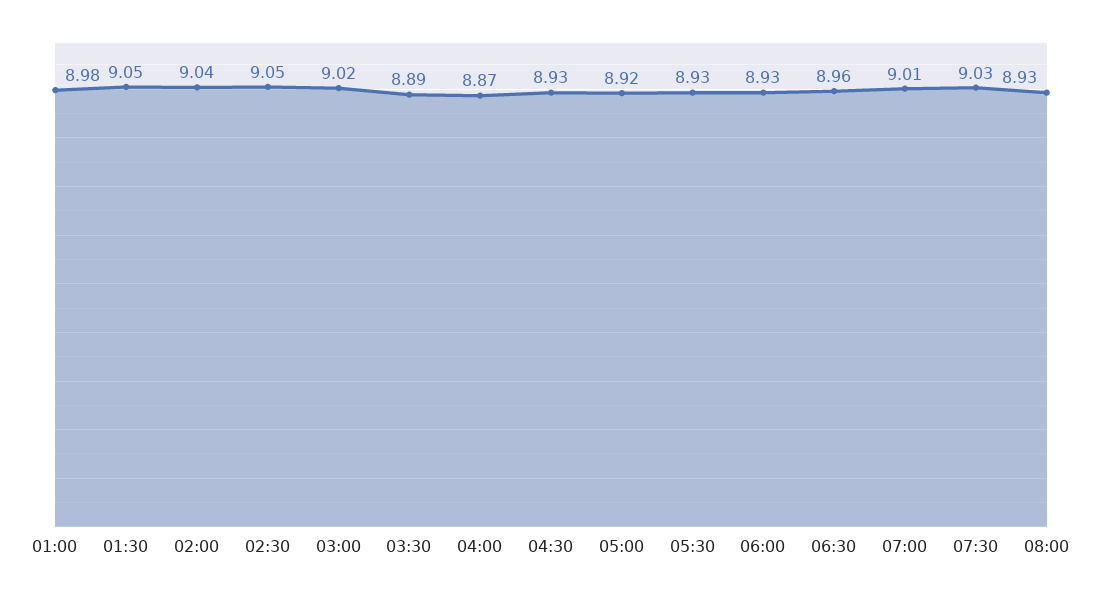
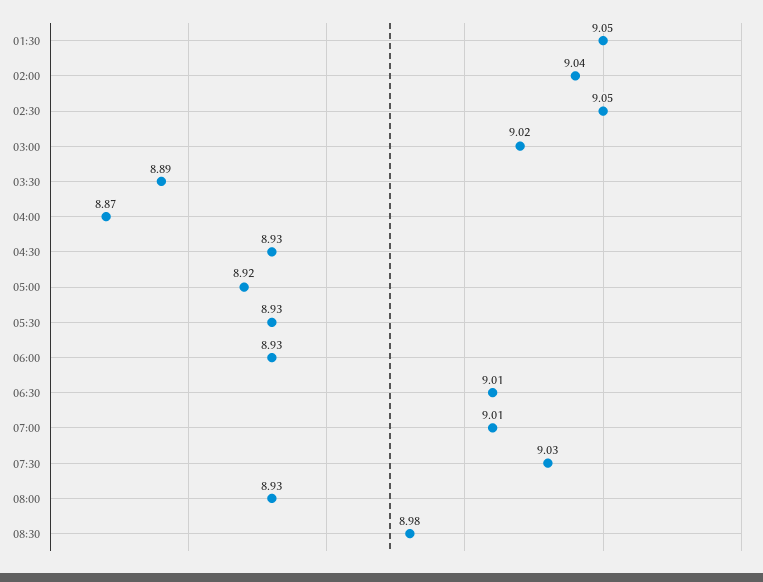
01:00: 8.98 -> none
06:30: 8.96 -> 9.01
08:30: none -> 8.98

